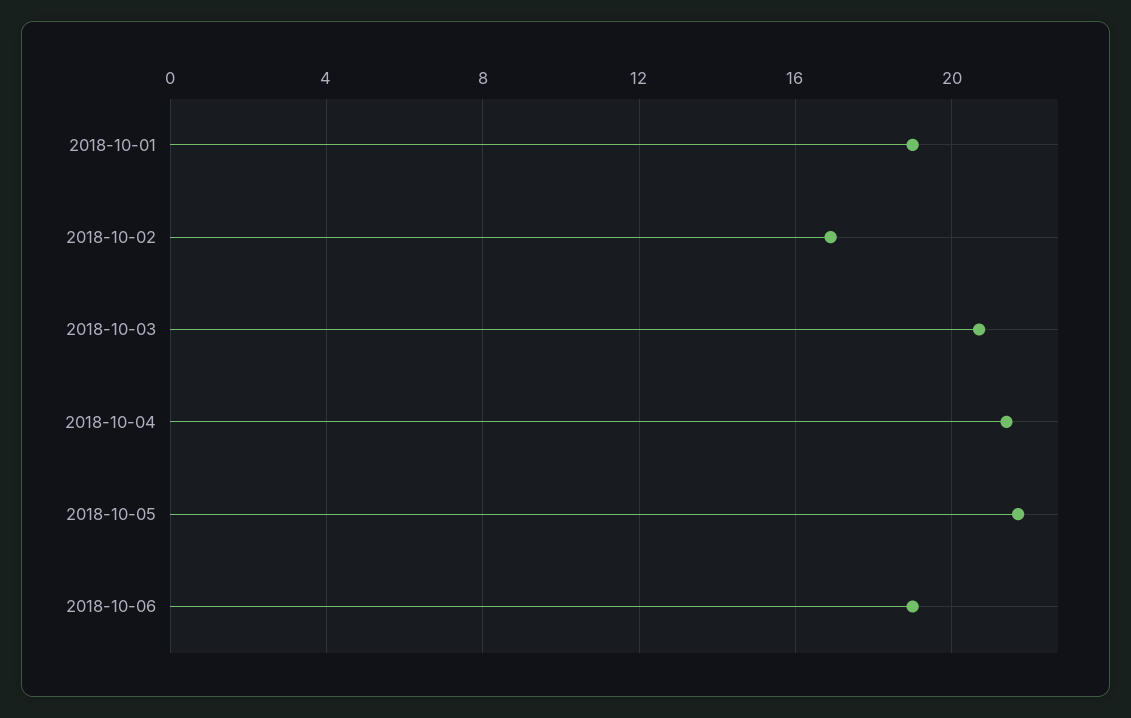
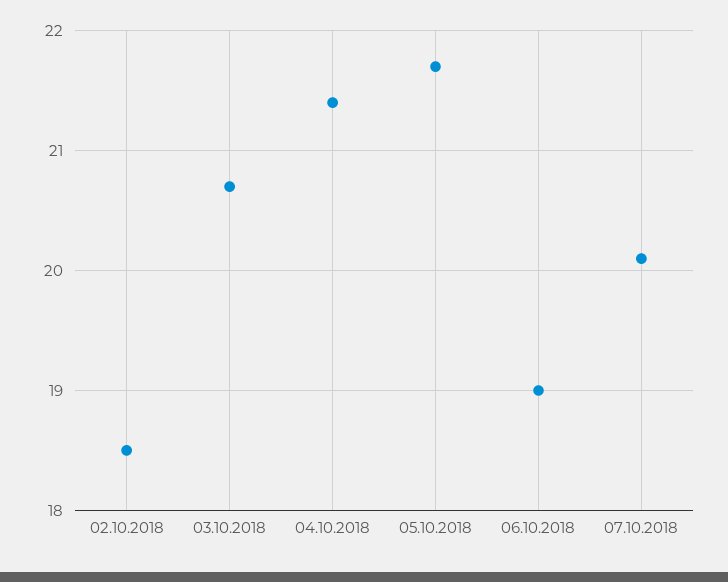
2018-10-01: 19 -> none
2018-10-02: 17 -> 18.5
07.10.2018: none -> 20.1

